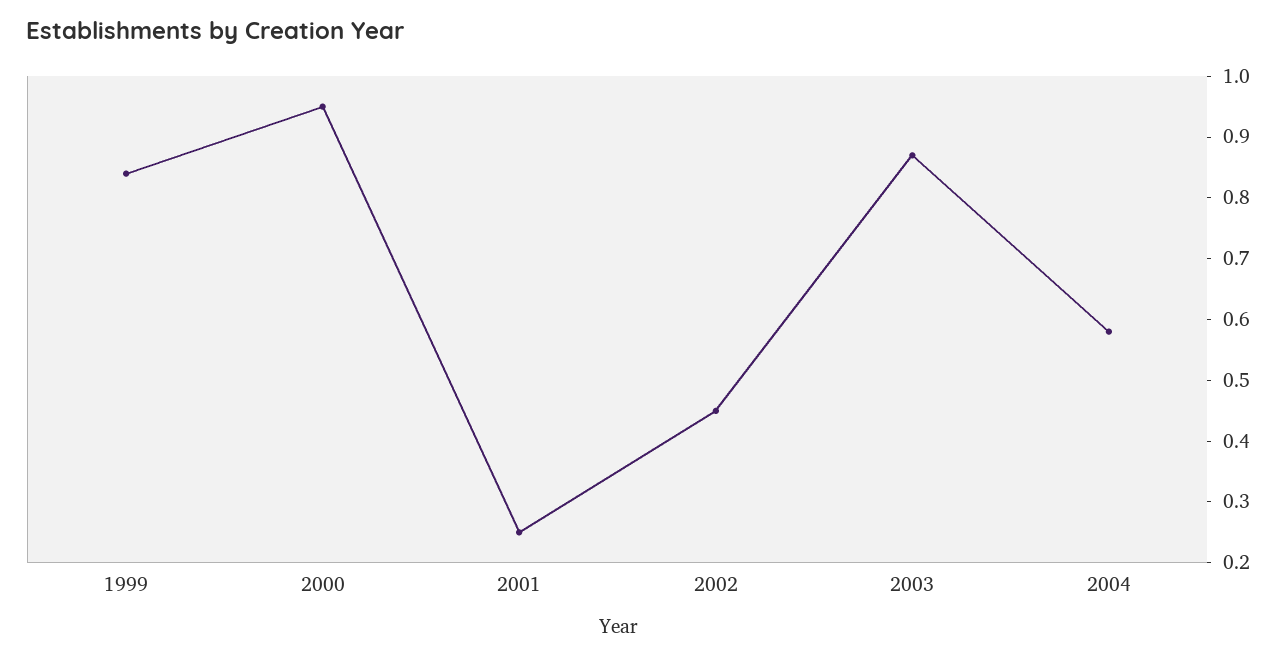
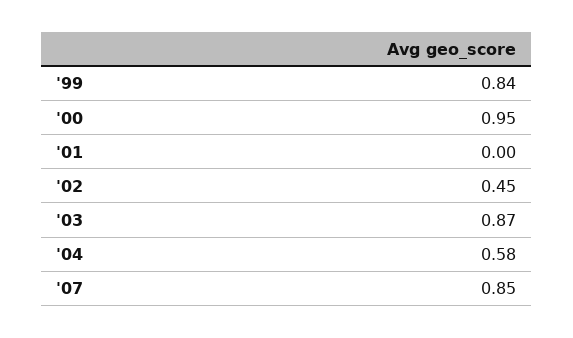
2001: 0.25 -> 0
'07: none -> 0.85

